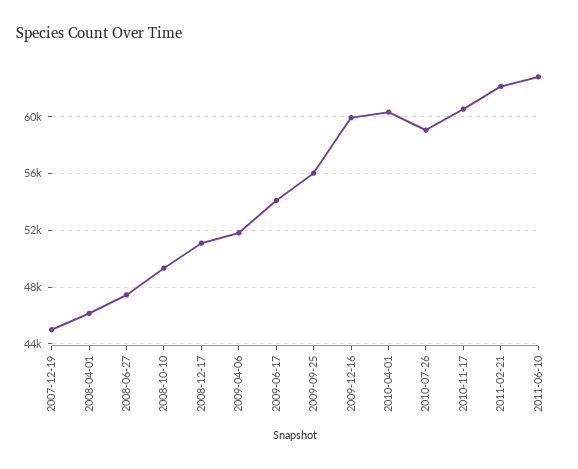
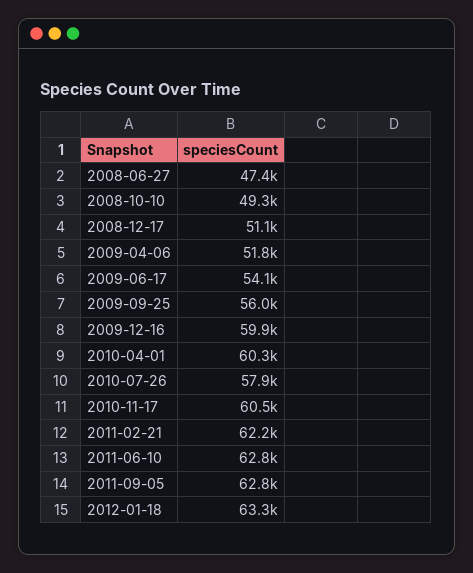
2007-12-19: 45000 -> none
2008-04-01: 46000 -> none
2010-07-26: 59000 -> 57900
2011-09-05: none -> 62800
2012-01-18: none -> 63300

